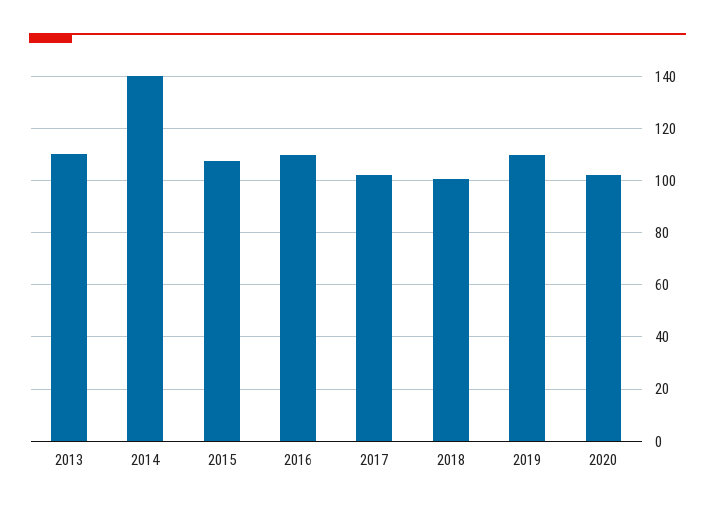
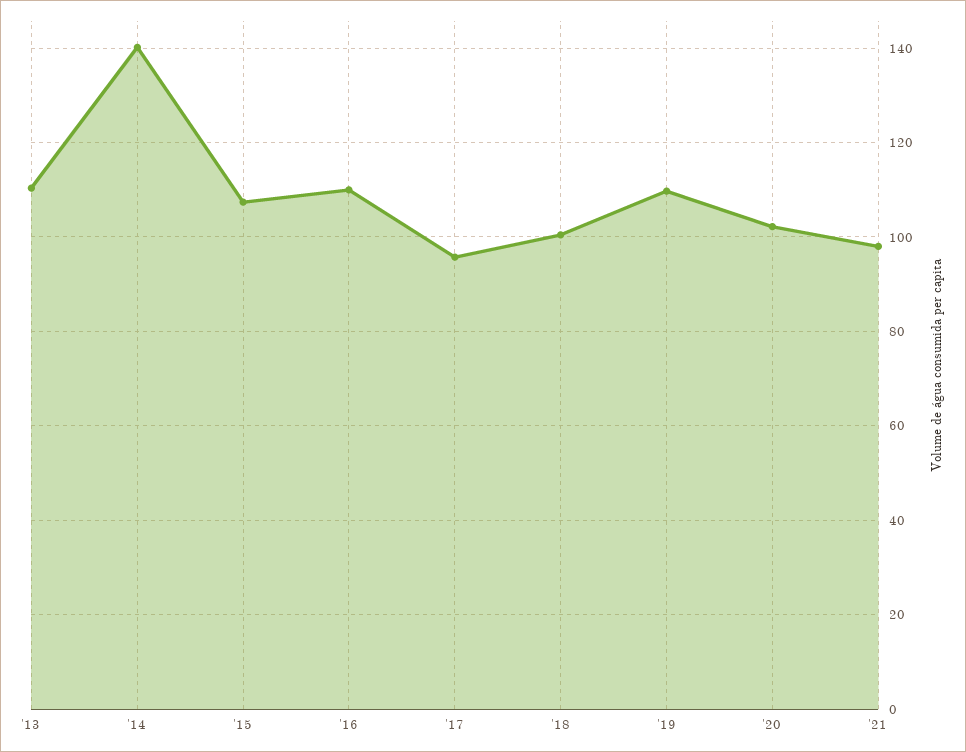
2017: 102.5 -> 96
'21: none -> 98

